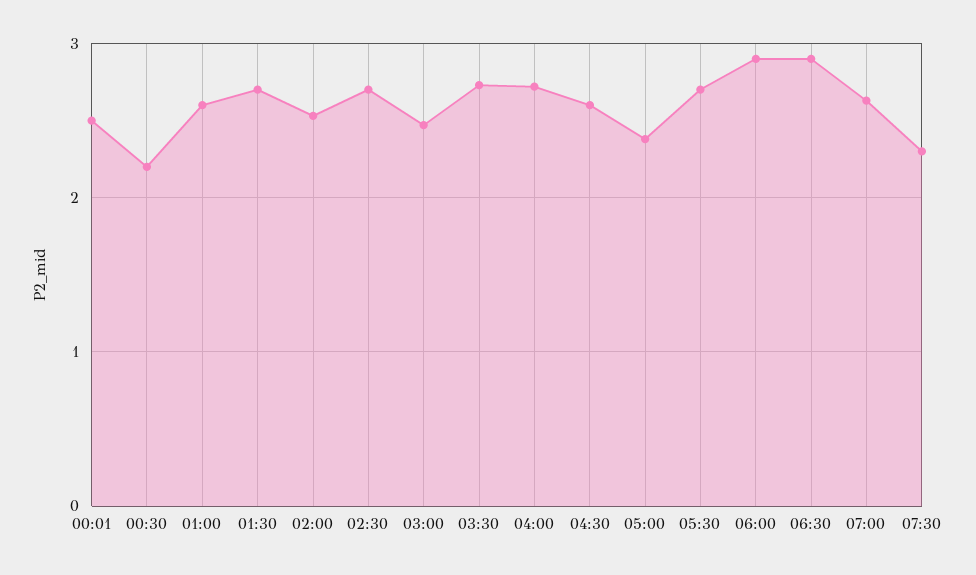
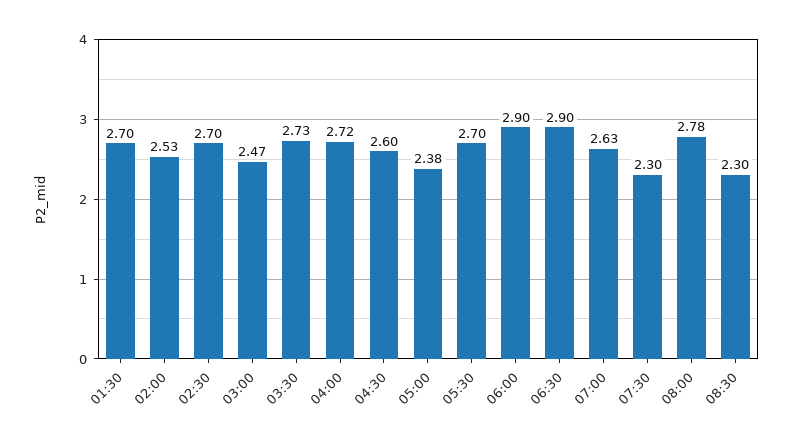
00:01: 2.5 -> none
00:30: 2.2 -> none
01:00: 2.6 -> none
08:00: none -> 2.78
08:30: none -> 2.3

